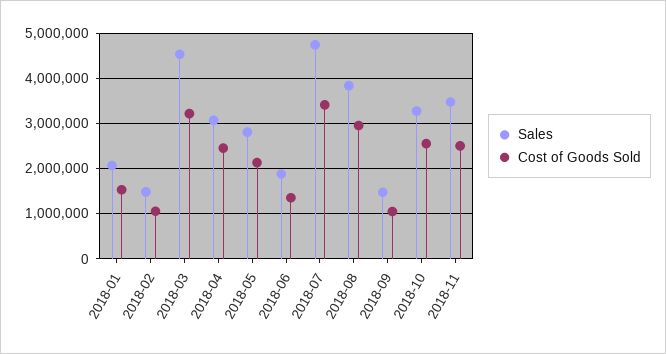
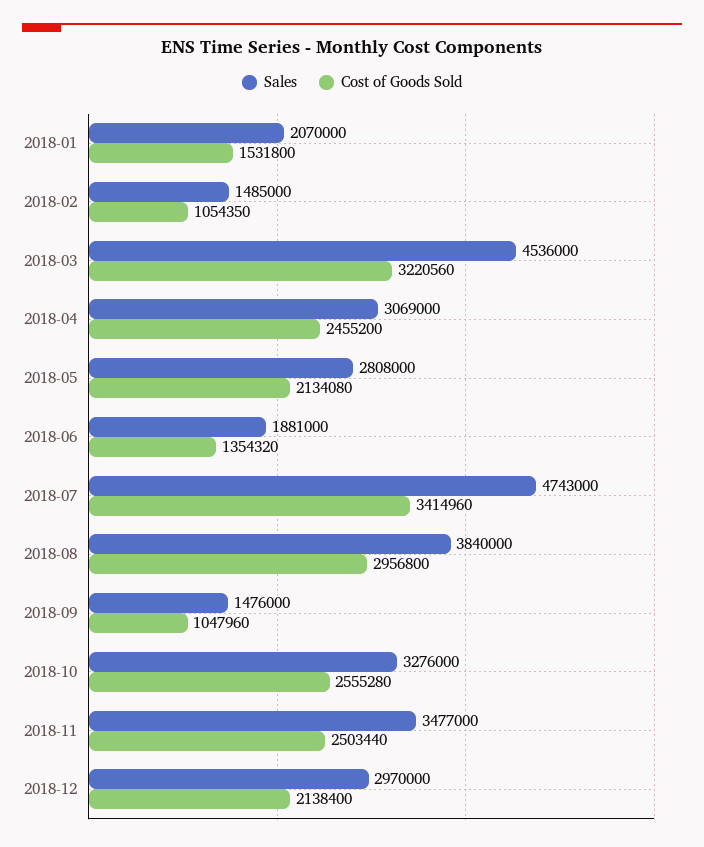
Sales, 2018-12: none -> 2970000
Cost of Goods Sold, 2018-12: none -> 2138400

